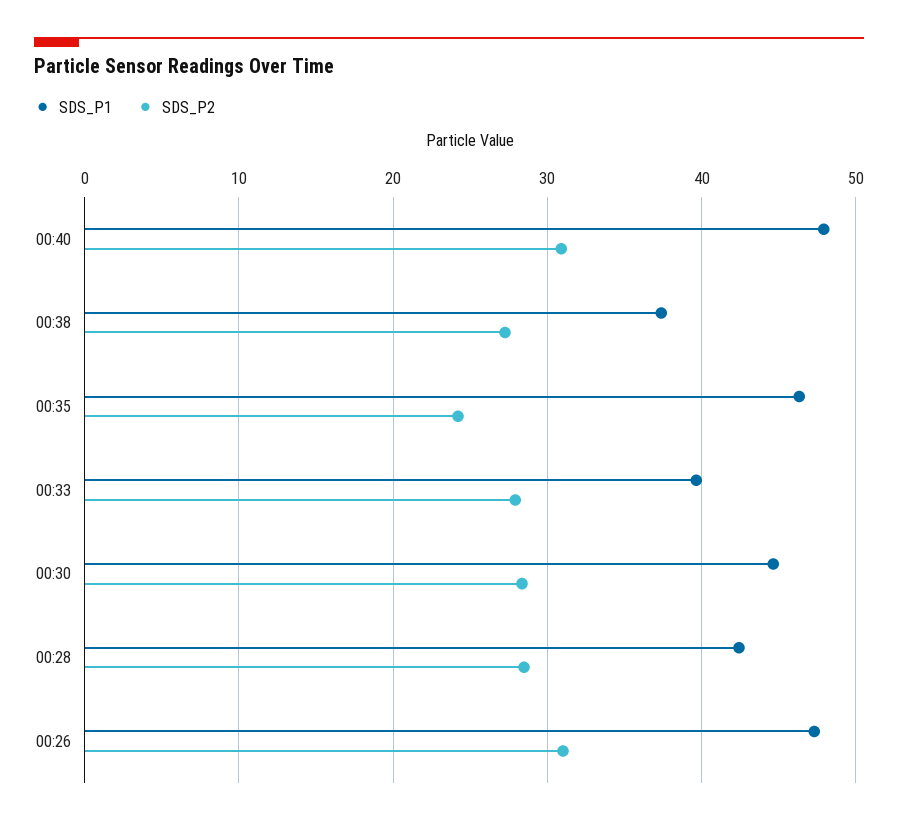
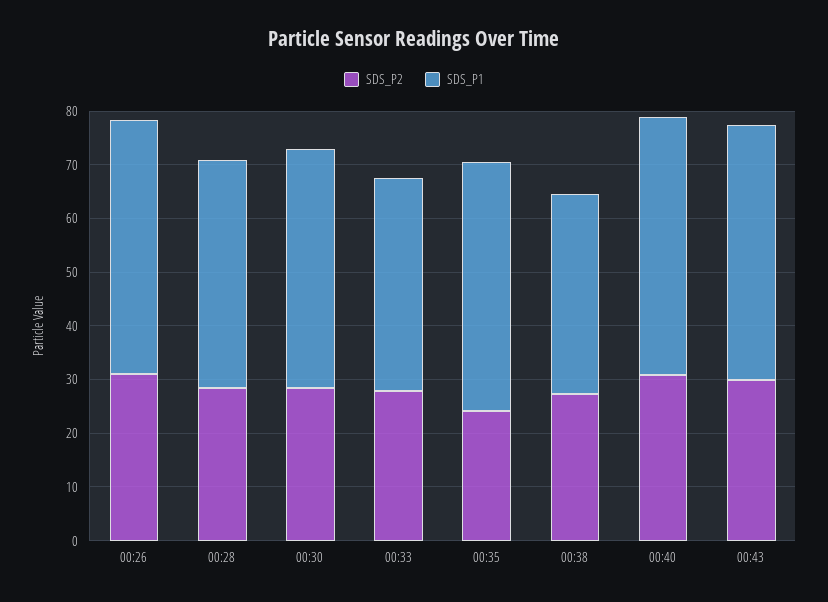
SDS_P2, 00:43: none -> 30
SDS_P1, 00:43: none -> 48

